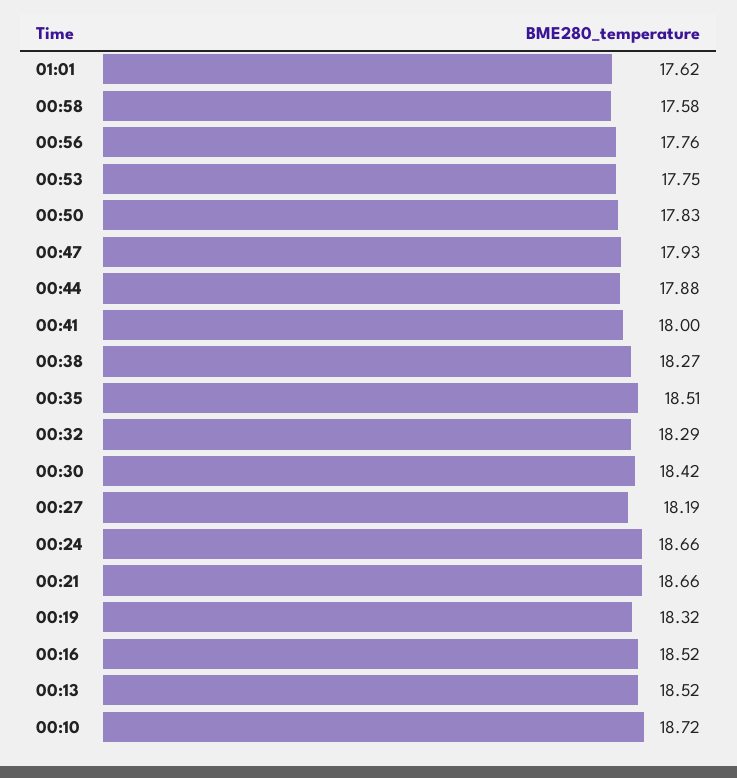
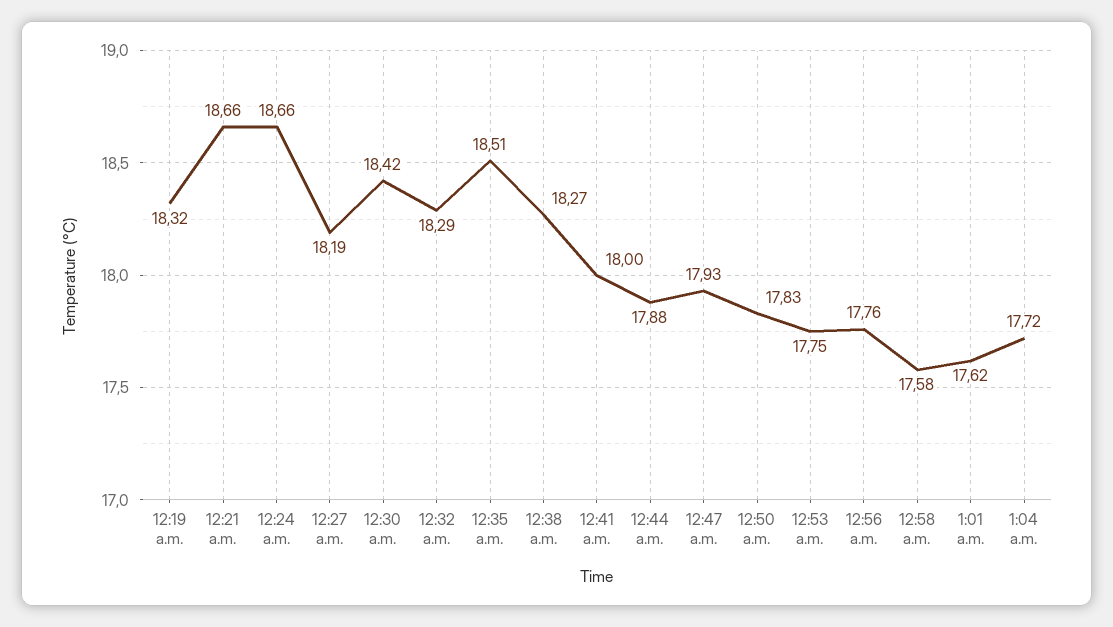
00:16: 18.52 -> none
00:13: 18.52 -> none
00:10: 18.72 -> none
1:04 a.m.: none -> 17.72

